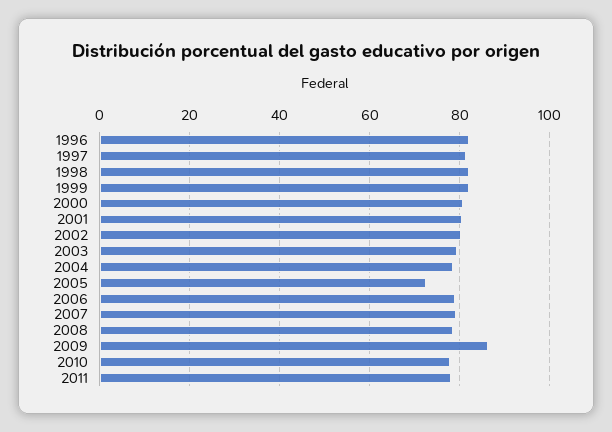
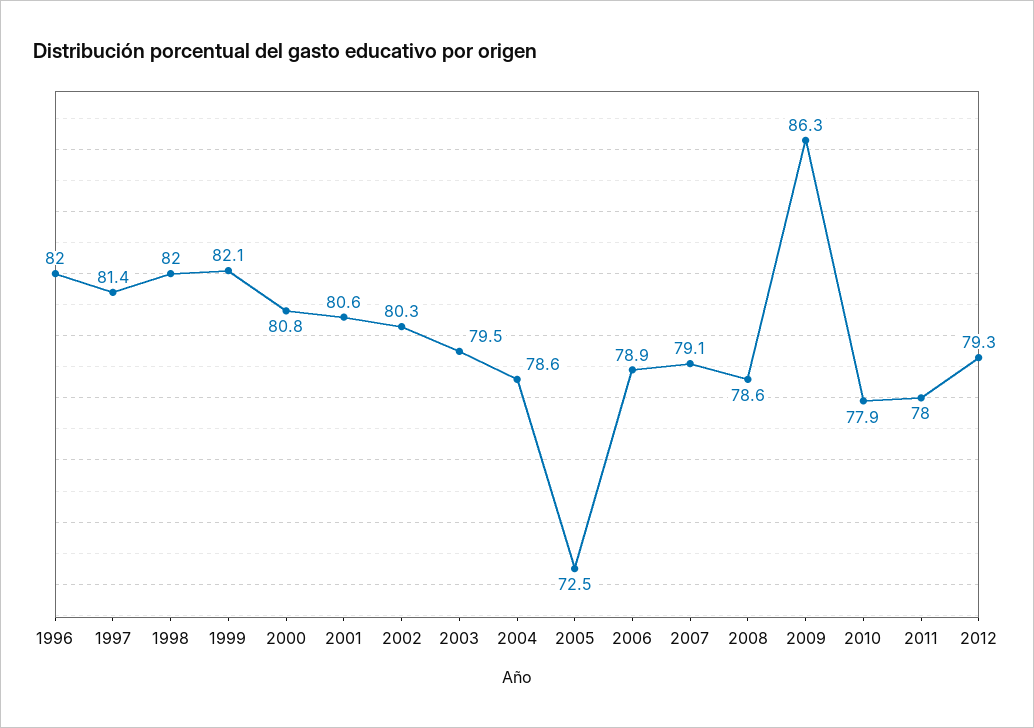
2012: none -> 79.3

